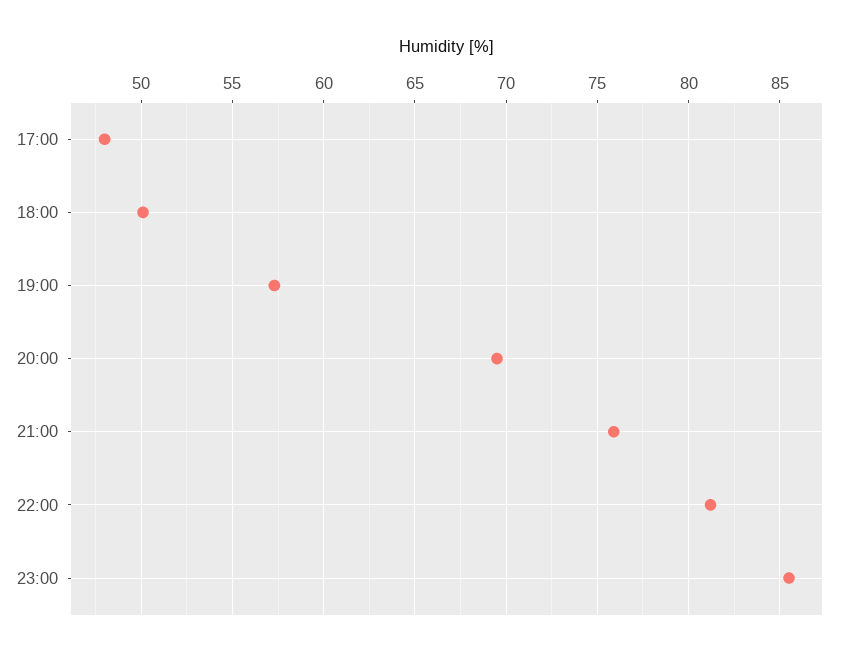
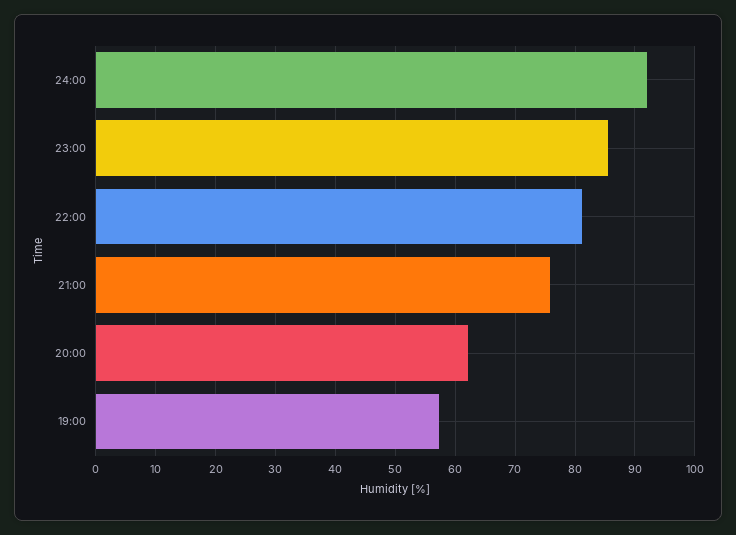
17:00: 48 -> none
18:00: 50 -> none
20:00: 69.5 -> 62
24:00: none -> 92

